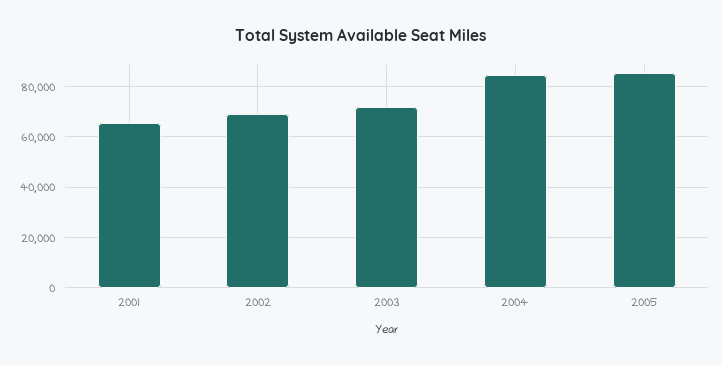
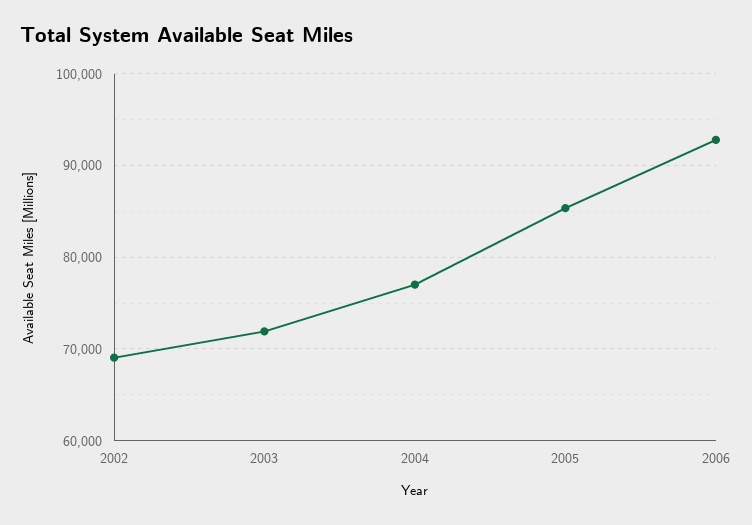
2001: 65000 -> none
2004: 85000 -> 77000
2006: none -> 93000

